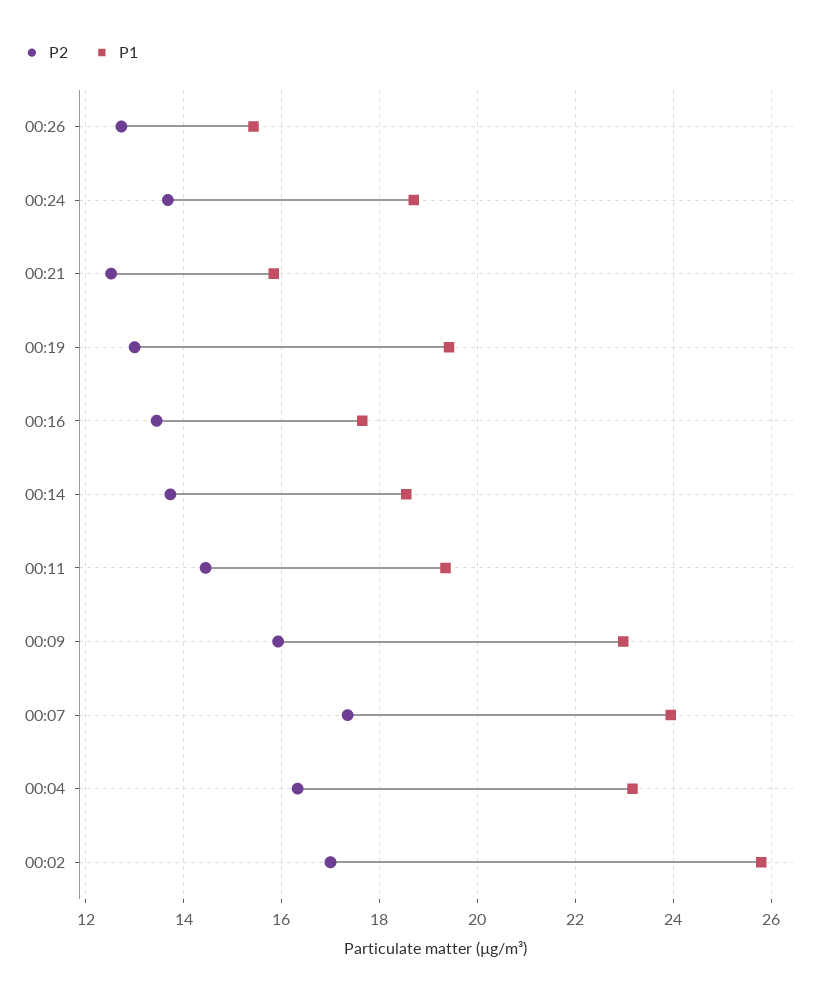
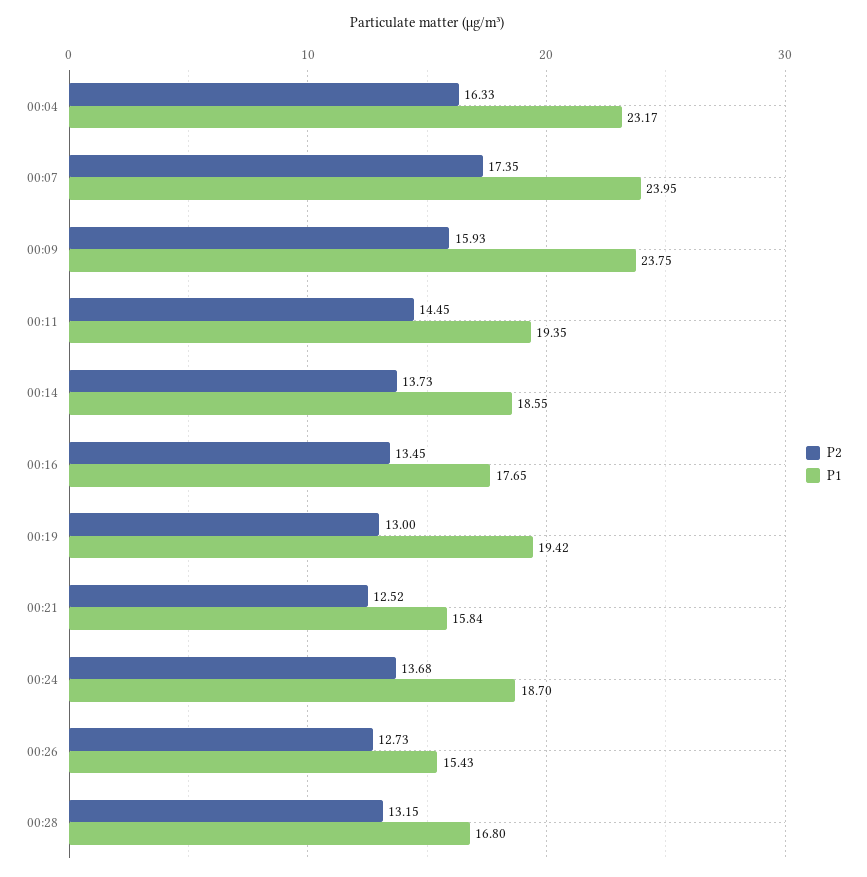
P1, 00:09: 23 -> 23.75
P2, 00:02: 17 -> none
P1, 00:02: 25.8 -> none
P2, 00:28: none -> 13.15
P1, 00:28: none -> 16.8

